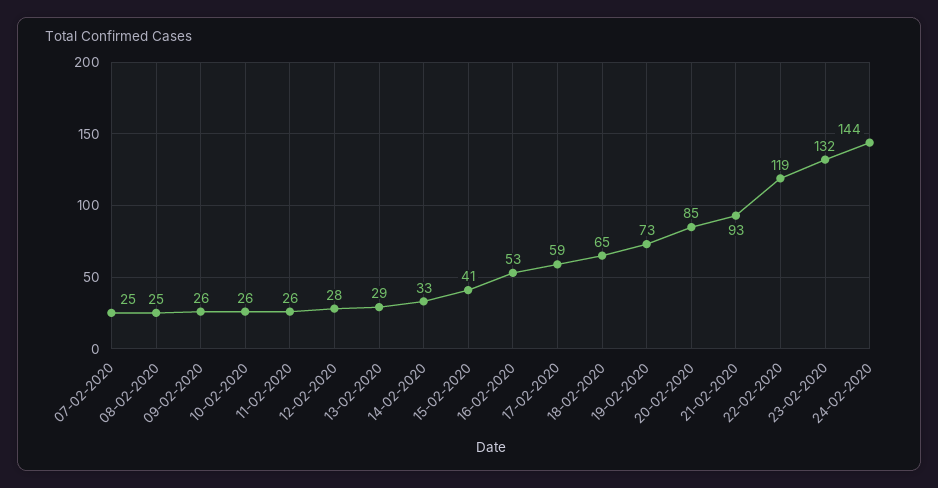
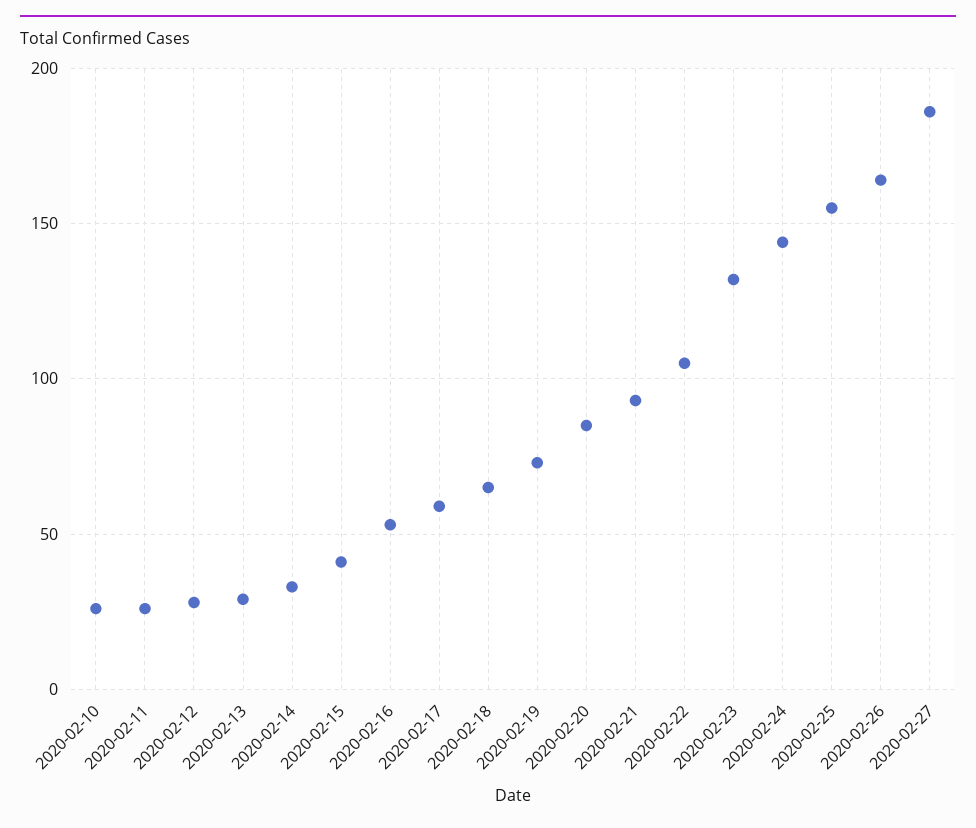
07-02-2020: 25 -> none
08-02-2020: 25 -> none
09-02-2020: 26 -> none
22-02-2020: 119 -> 105
2020-02-25: none -> 155
2020-02-26: none -> 165
2020-02-27: none -> 185

